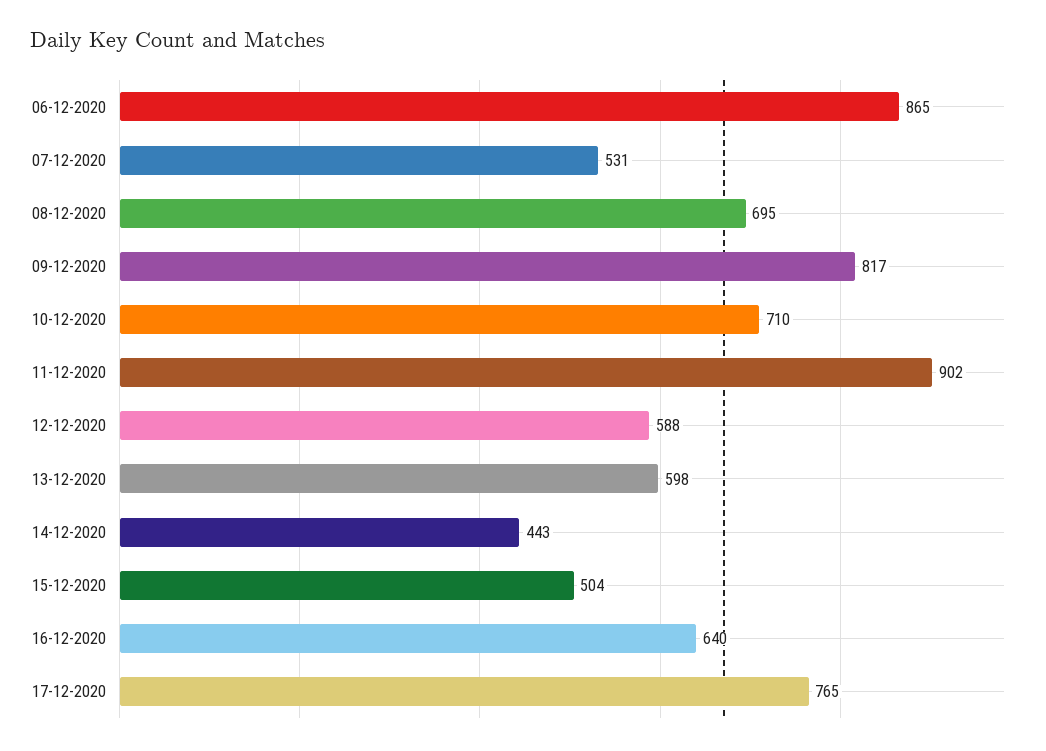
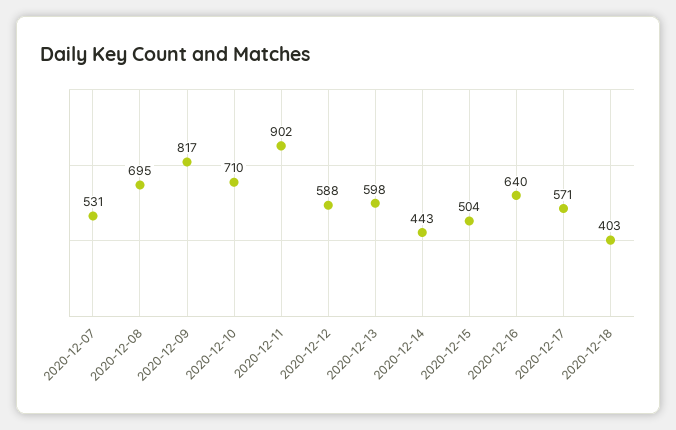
06-12-2020: 865 -> none
17-12-2020: 765 -> 571
2020-12-18: none -> 403

